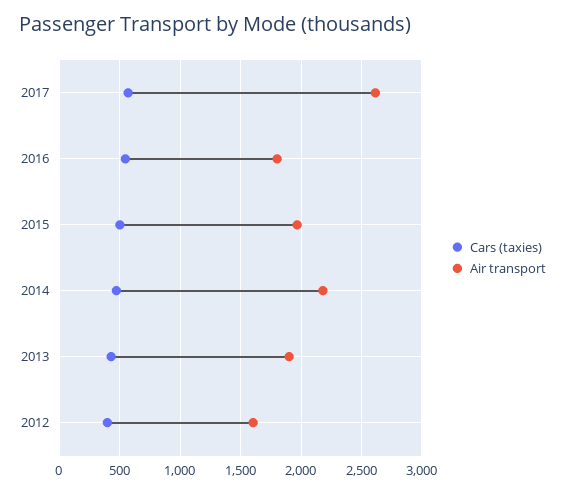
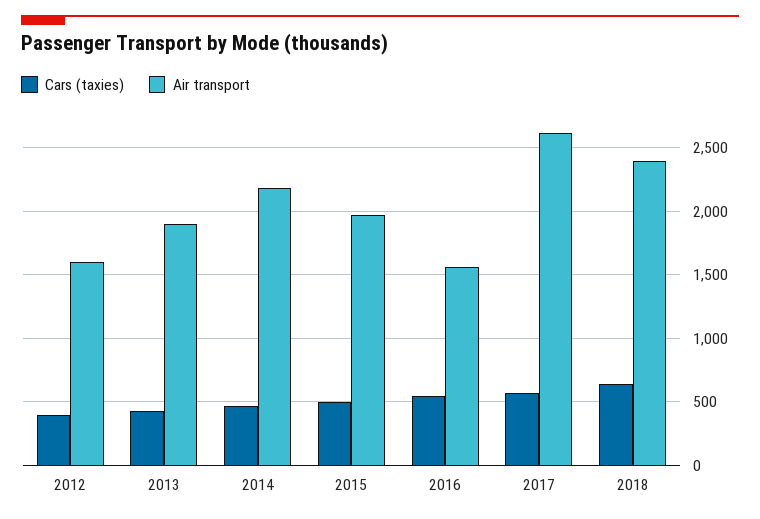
Air transport, 2016: 1800 -> 1550
Cars (taxies), 2018: none -> 650
Air transport, 2018: none -> 2400

